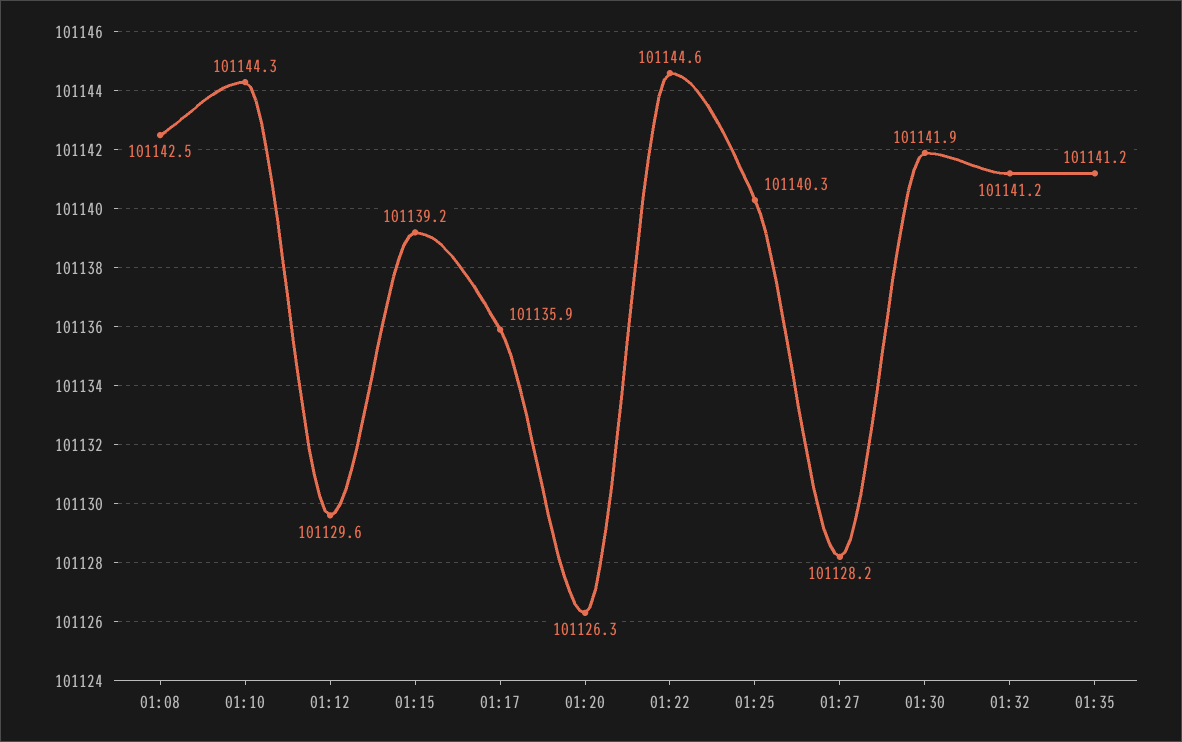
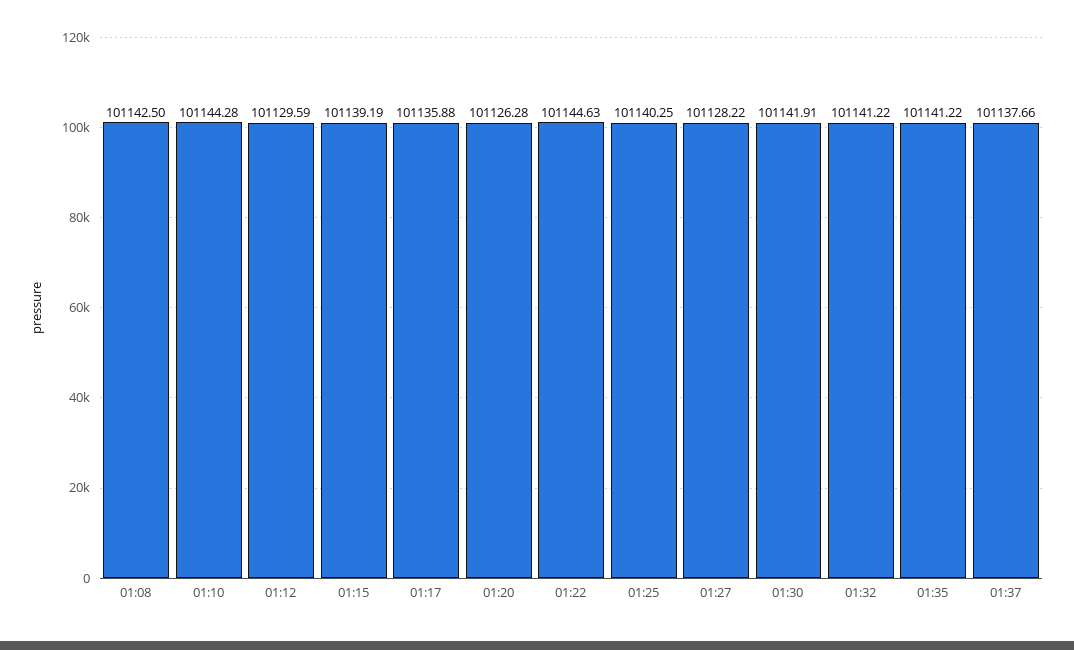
01:37: none -> 101137.66

